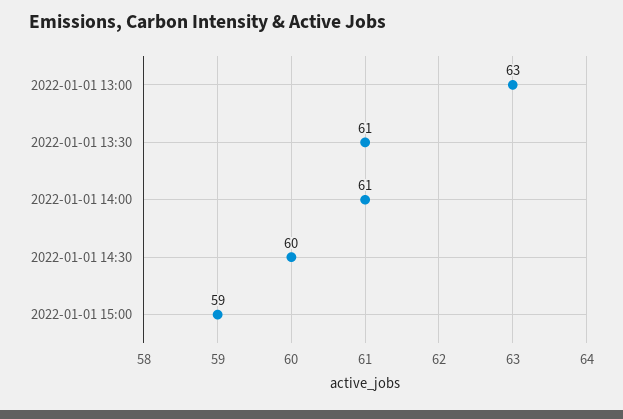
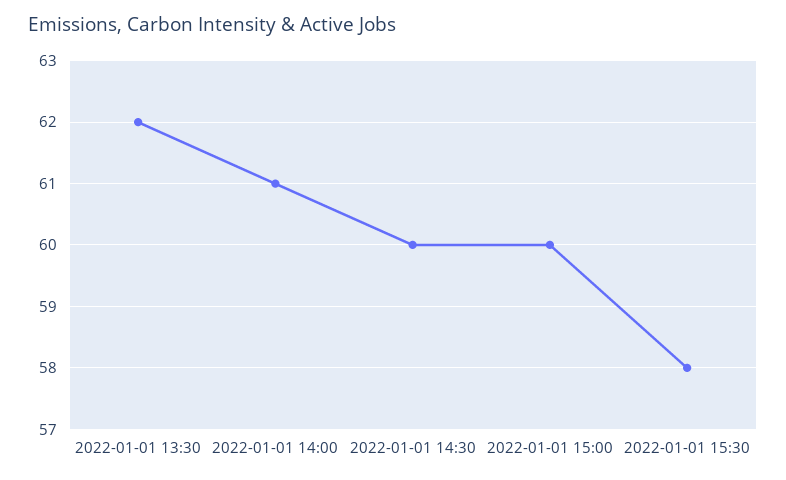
2022-01-01 13:00: 63 -> none
2022-01-01 13:30: 61 -> 62
2022-01-01 15:00: 59 -> 60
2022-01-01 15:30: none -> 58

